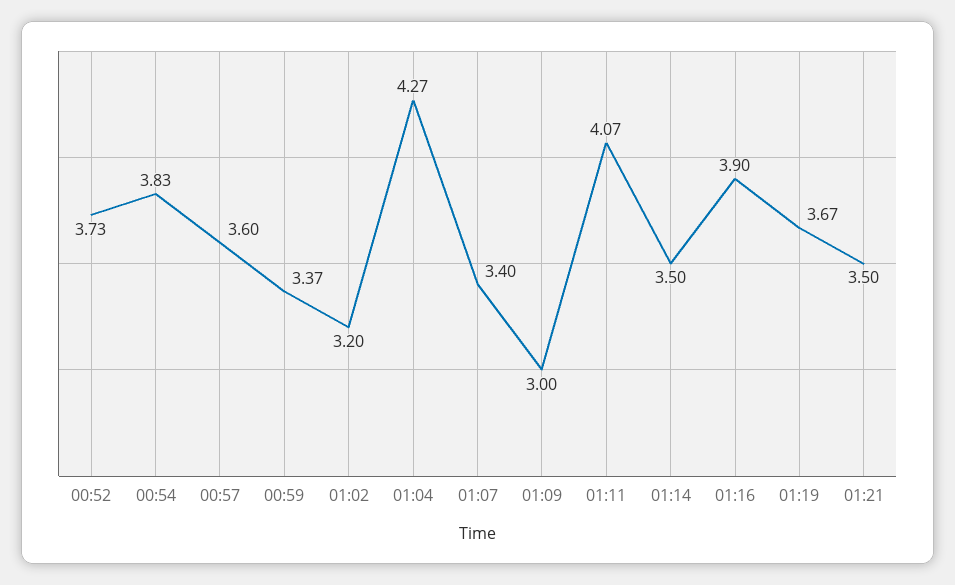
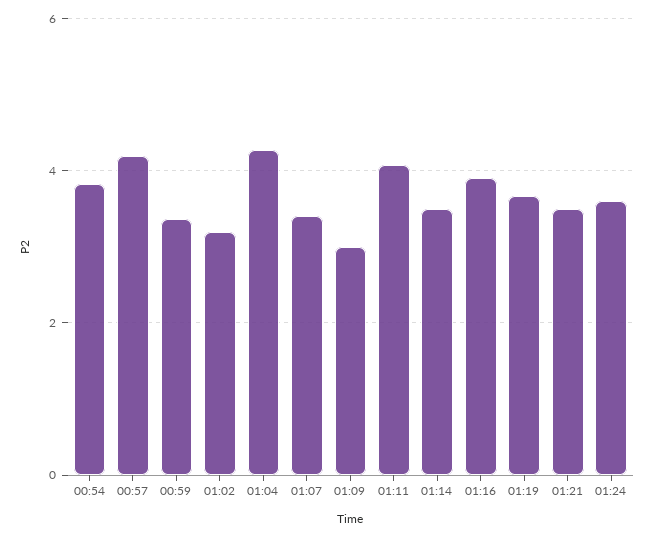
00:52: 3.73 -> none
00:57: 3.6 -> 4.2
01:24: none -> 3.6

